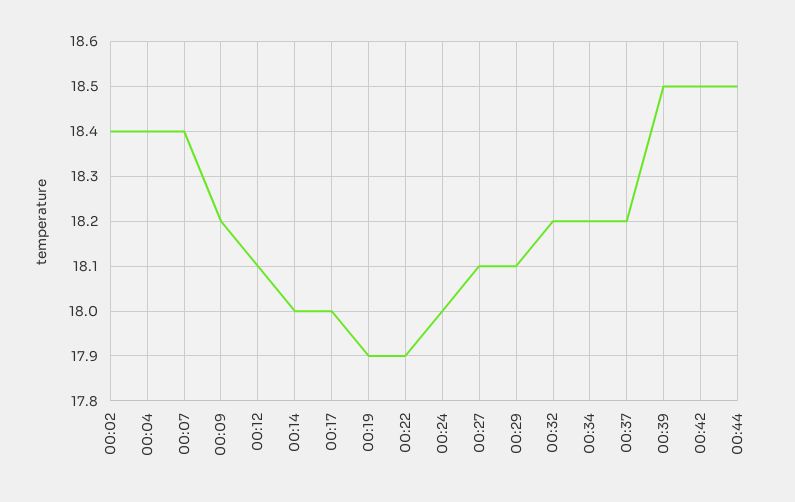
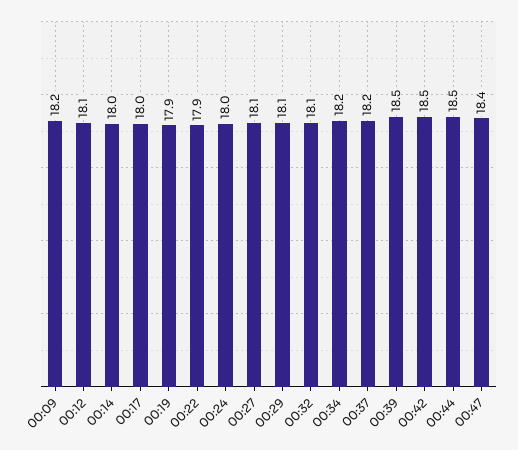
00:02: 18.4 -> none
00:04: 18.4 -> none
00:07: 18.4 -> none
00:32: 18.2 -> 18.1
00:47: none -> 18.4

